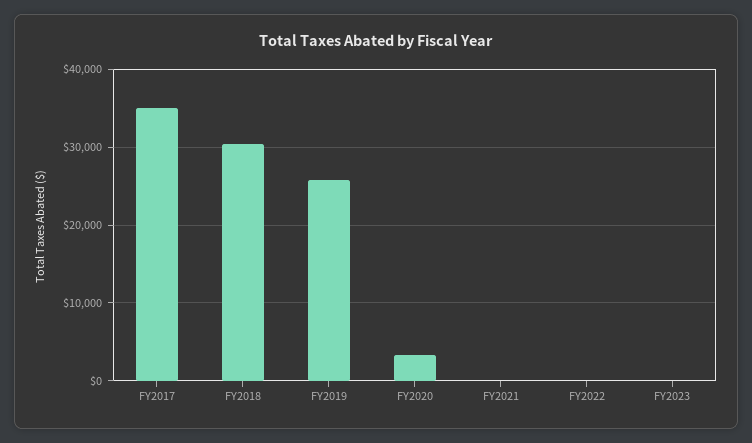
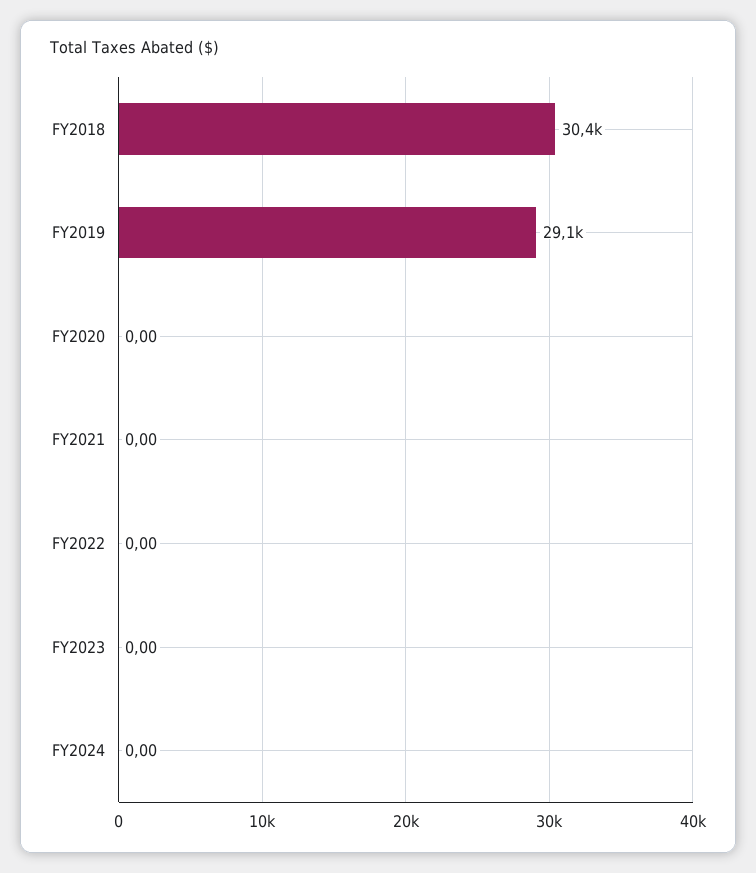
FY2017: 35000 -> none
FY2019: 26000 -> 29100
FY2020: 3000 -> 0
FY2024: none -> 0

